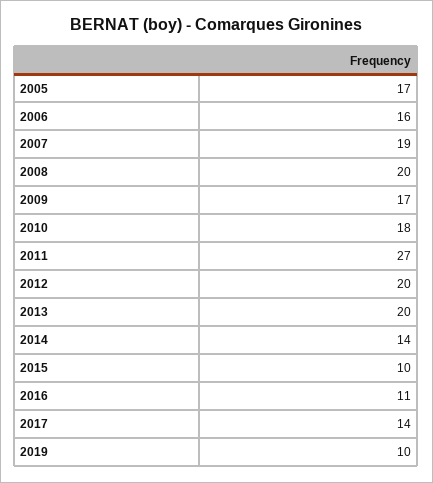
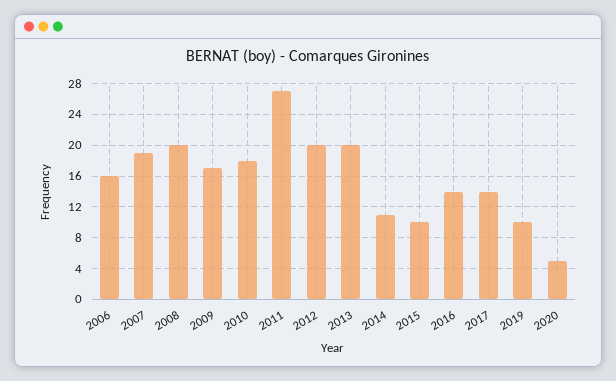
2005: 17 -> none
2014: 14 -> 11
2016: 11 -> 14
2020: none -> 5

